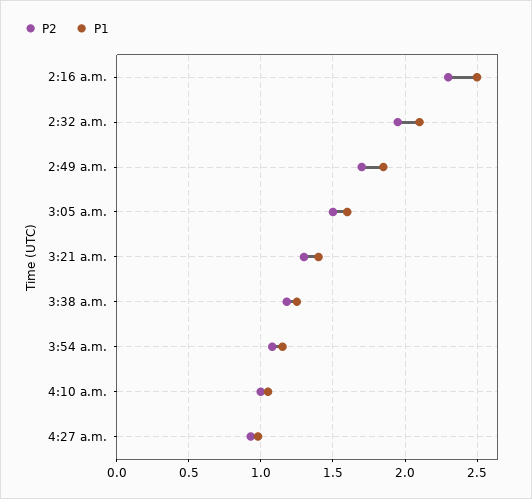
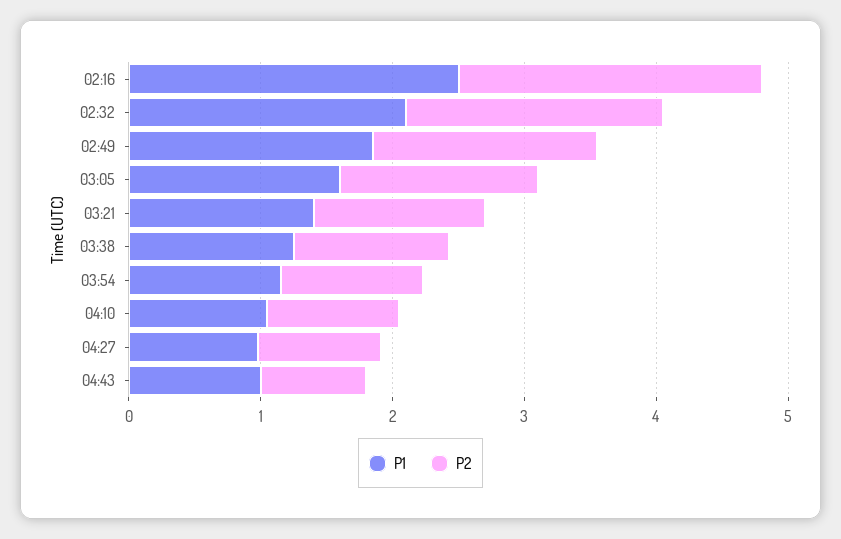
P1, 04:43: none -> 1
P2, 04:43: none -> 0.8

